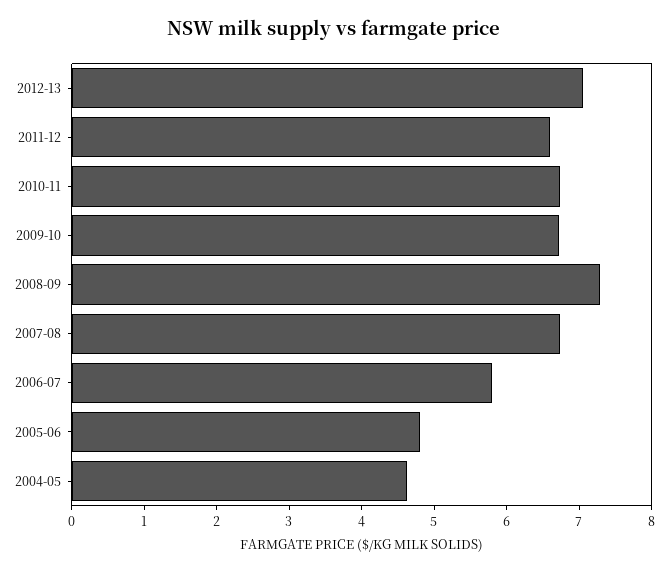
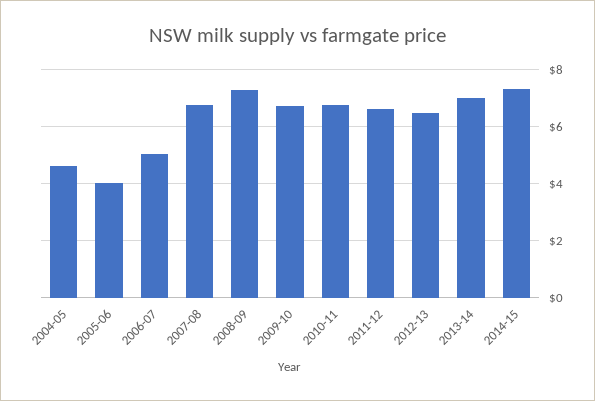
2012-13: 7 -> 6.5
2006-07: 5.8 -> 5
2005-06: 4.8 -> 4
2013-14: none -> 7
2014-15: none -> 7.25

